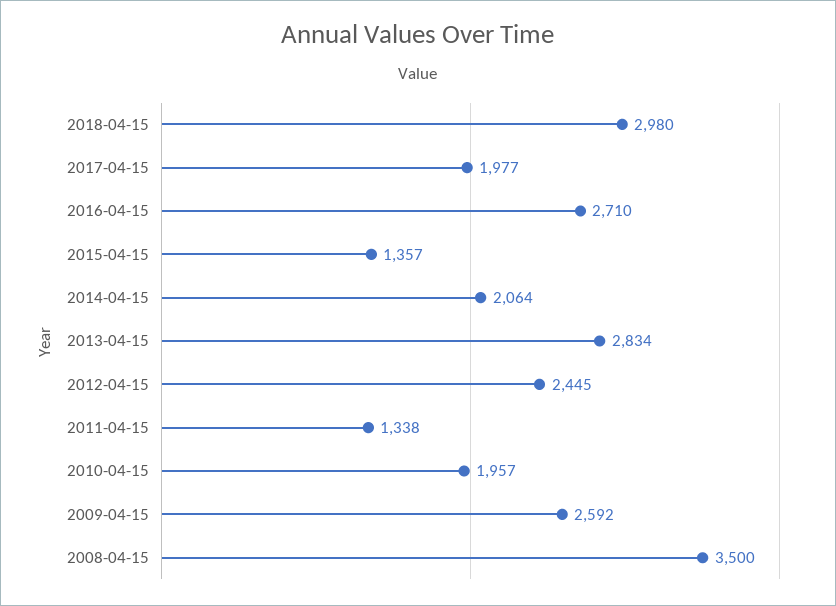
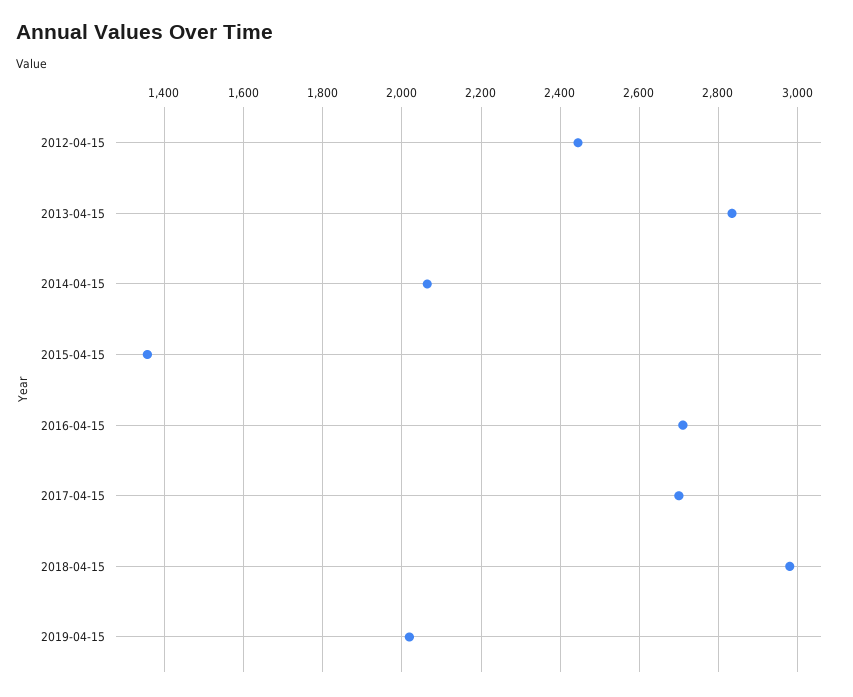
2017-04-15: 1977 -> 2700
2011-04-15: 1338 -> none
2010-04-15: 1957 -> none
2009-04-15: 2592 -> none
2008-04-15: 3500 -> none
2019-04-15: none -> 2020

